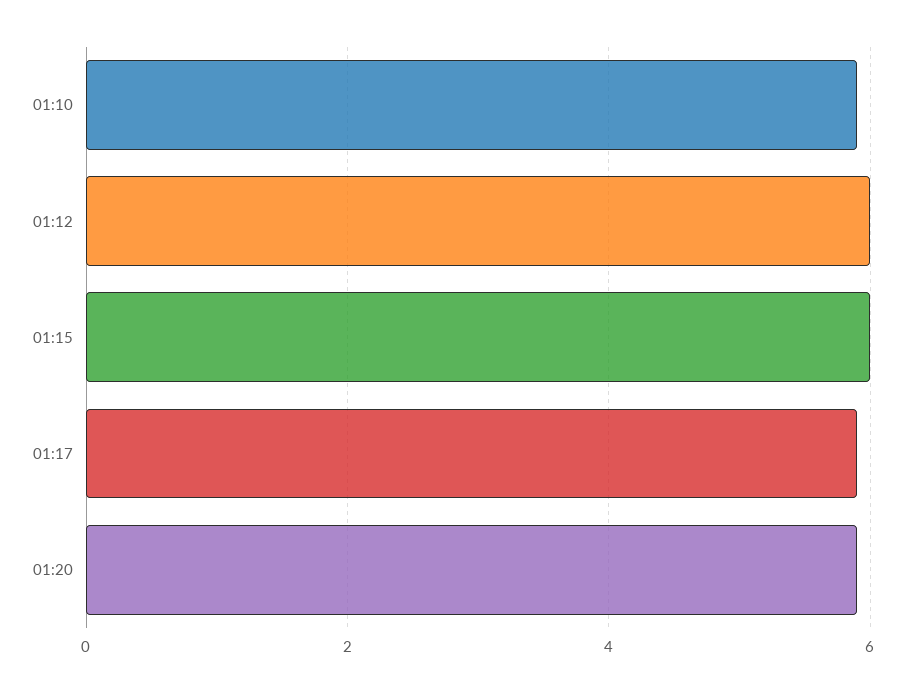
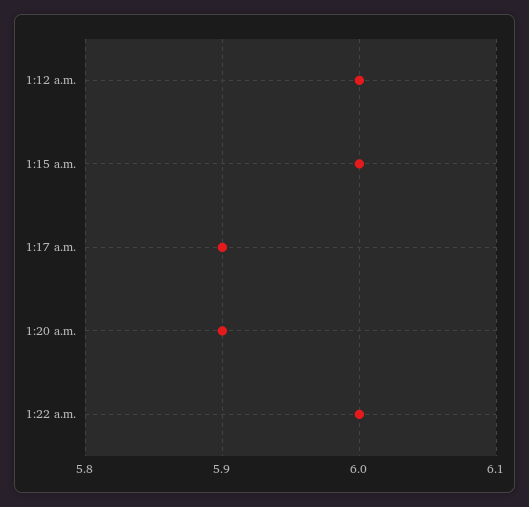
01:10: 6 -> none
1:22 a.m.: none -> 6

